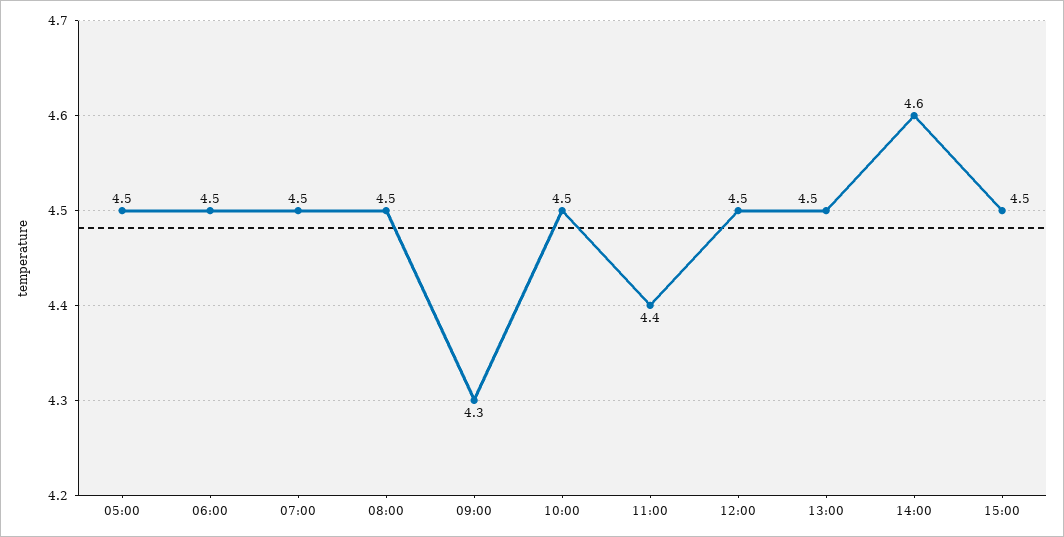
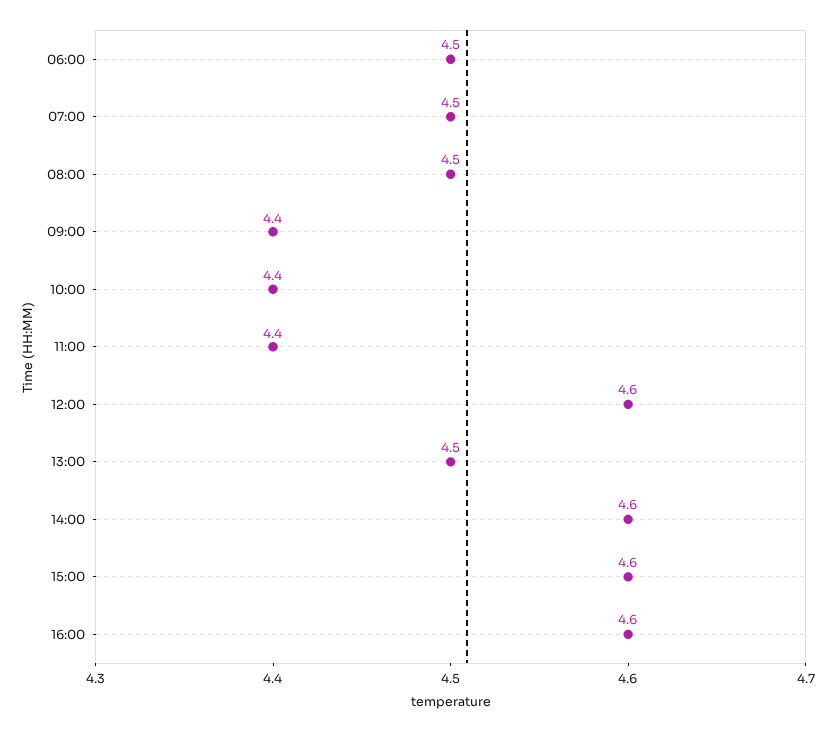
05:00: 4.5 -> none
09:00: 4.3 -> 4.4
10:00: 4.5 -> 4.4
12:00: 4.5 -> 4.6
15:00: 4.5 -> 4.6
16:00: none -> 4.6

